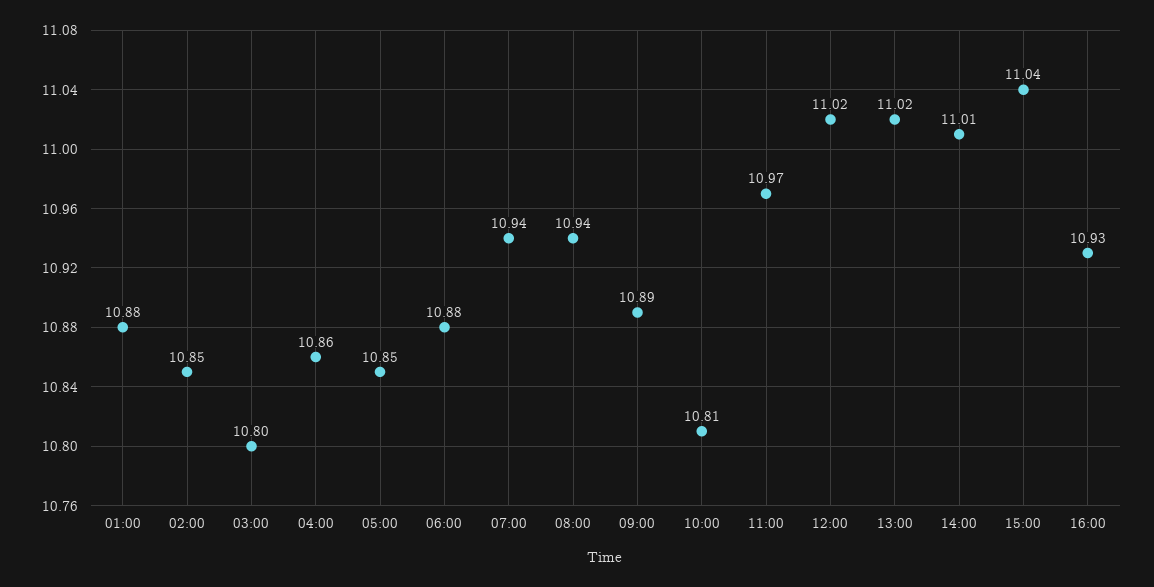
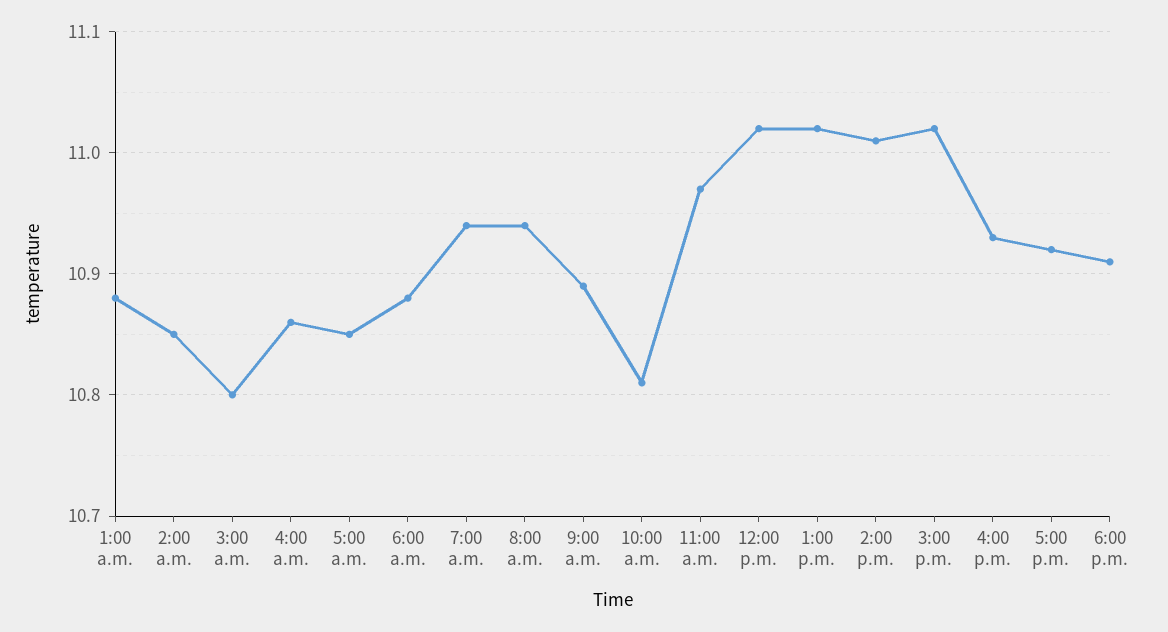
15:00: 11.04 -> 11.02
5:00 p.m.: none -> 10.92
6:00 p.m.: none -> 10.91

